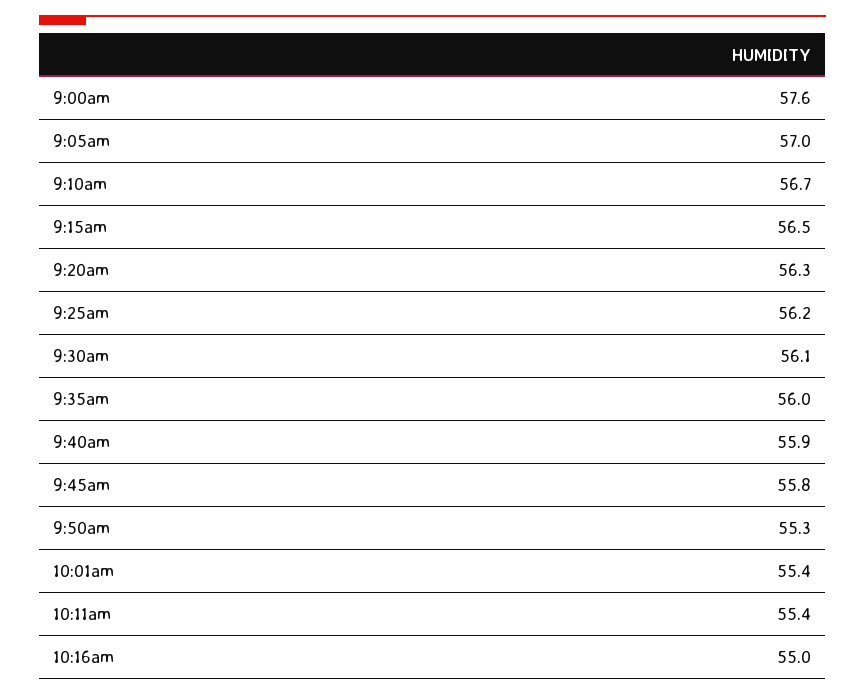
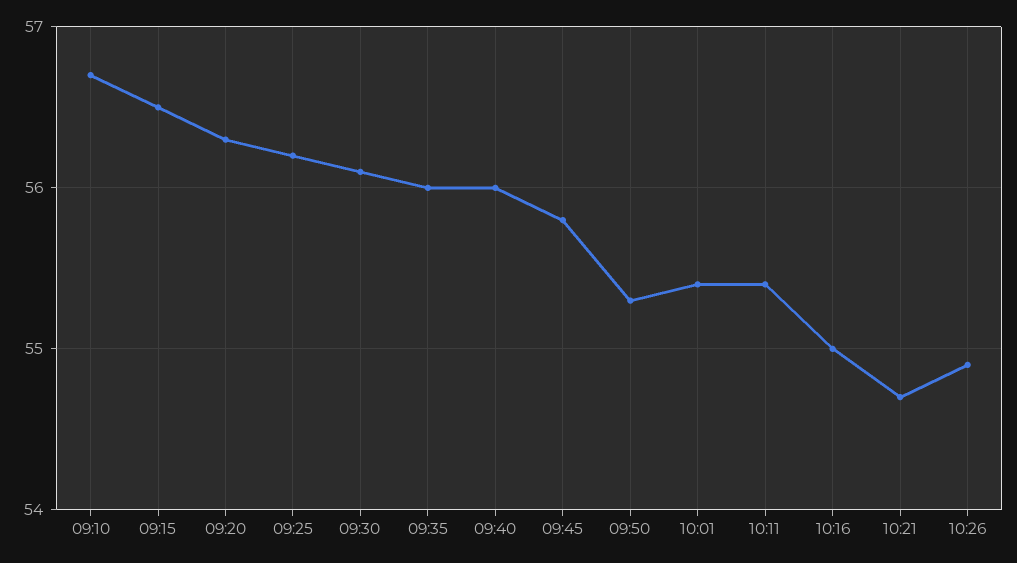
9:00am: 57.6 -> none
9:05am: 57 -> none
9:40am: 55.9 -> 56
10:21: none -> 54.7
10:26: none -> 54.9

